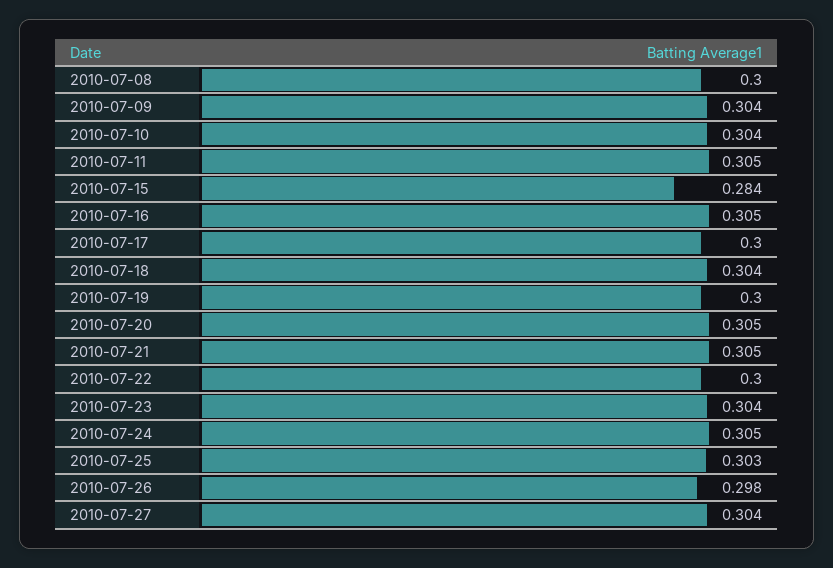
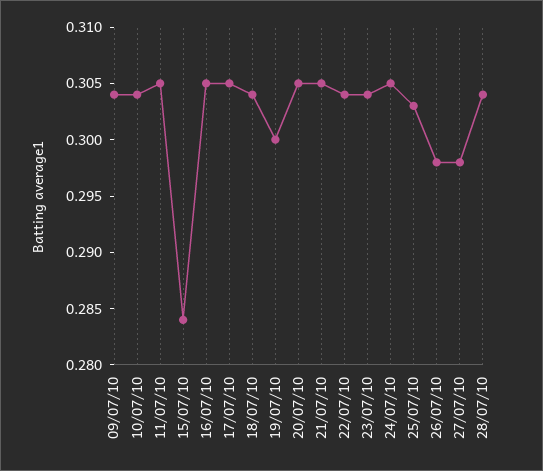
2010-07-08: 0.3 -> none
2010-07-17: 0.3 -> 0.305
2010-07-22: 0.3 -> 0.304
2010-07-27: 0.304 -> 0.298
28/07/10: none -> 0.304

